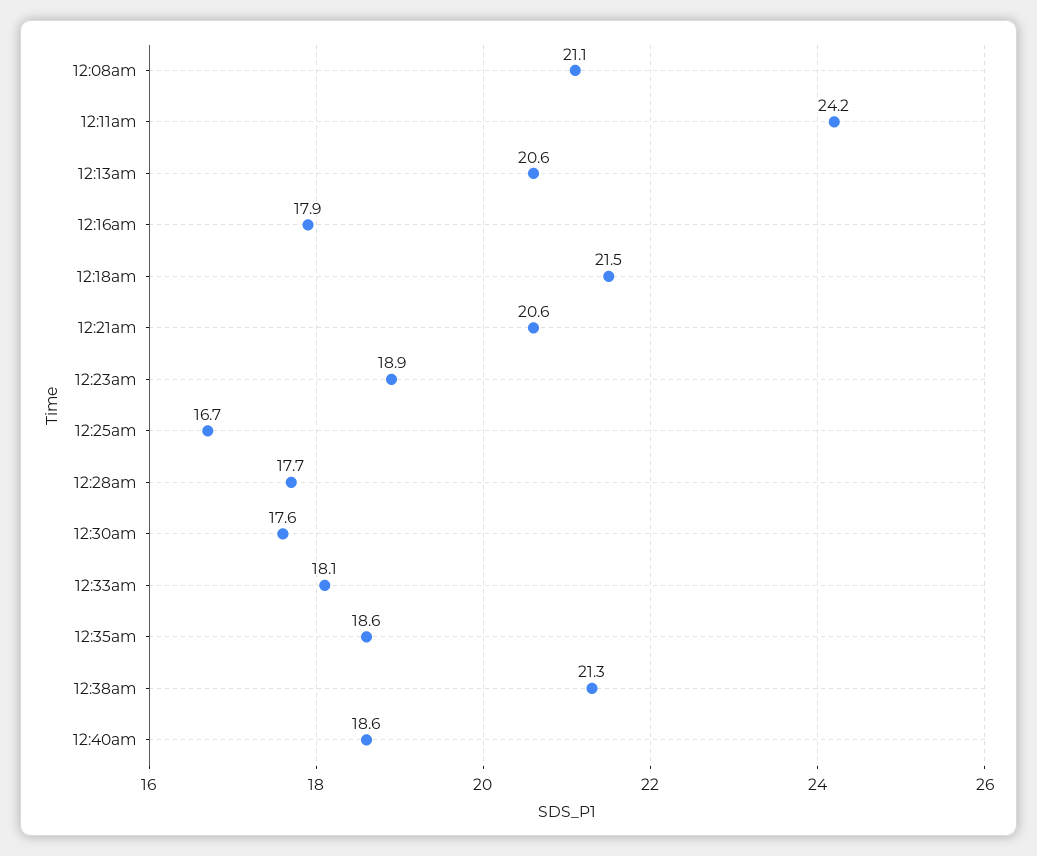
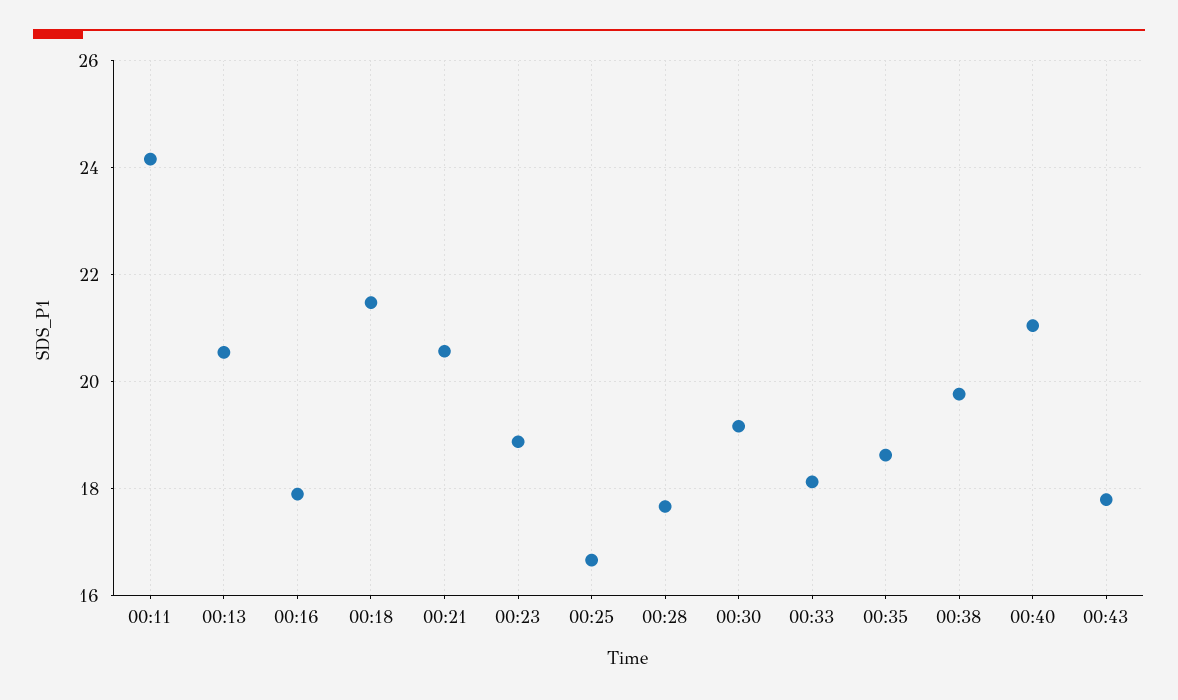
12:08am: 21.1 -> none
12:30am: 17.6 -> 19.2
12:38am: 21.3 -> 19.8
12:40am: 18.6 -> 21
00:43: none -> 17.8

